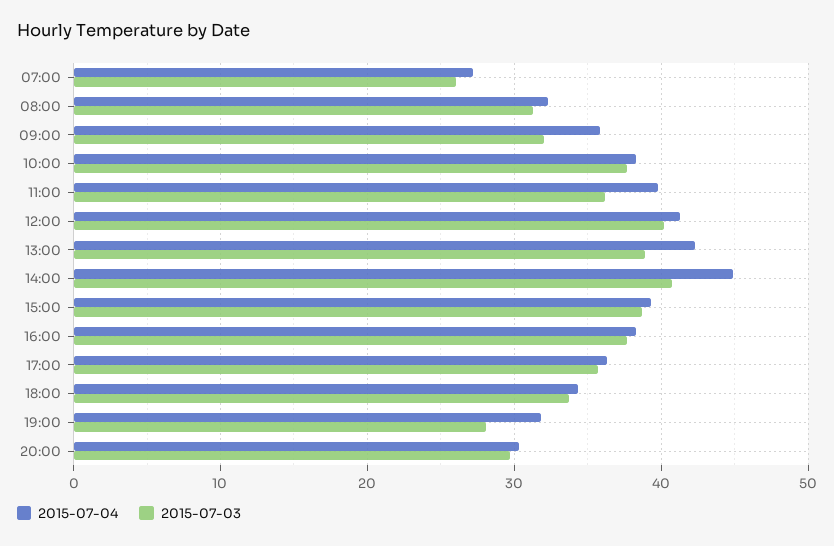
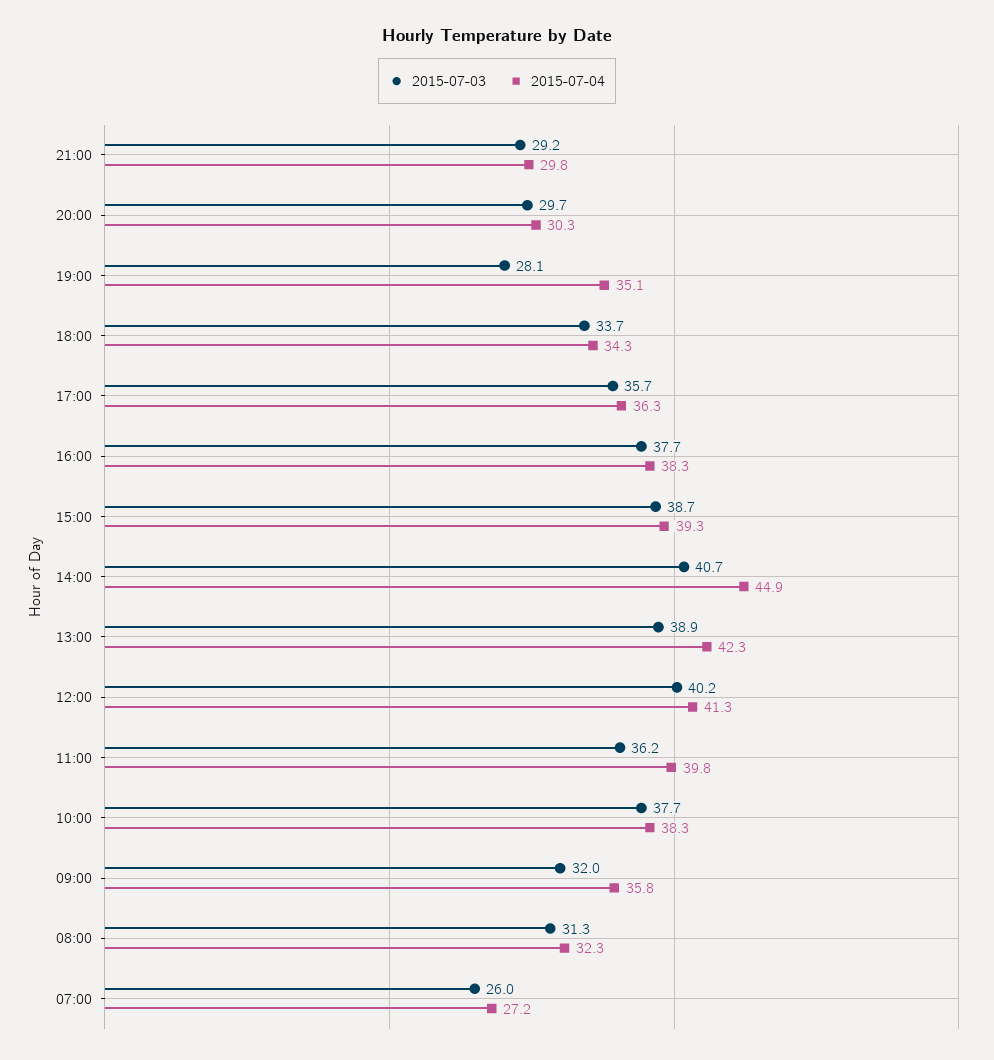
2015-07-04, 19:00: 32 -> 35.1
2015-07-03, 21:00: none -> 29.2
2015-07-04, 21:00: none -> 29.8

